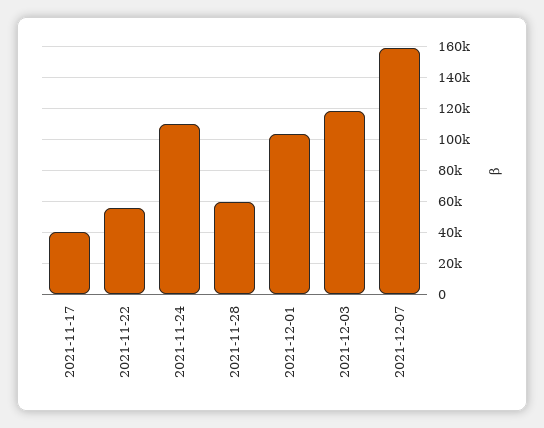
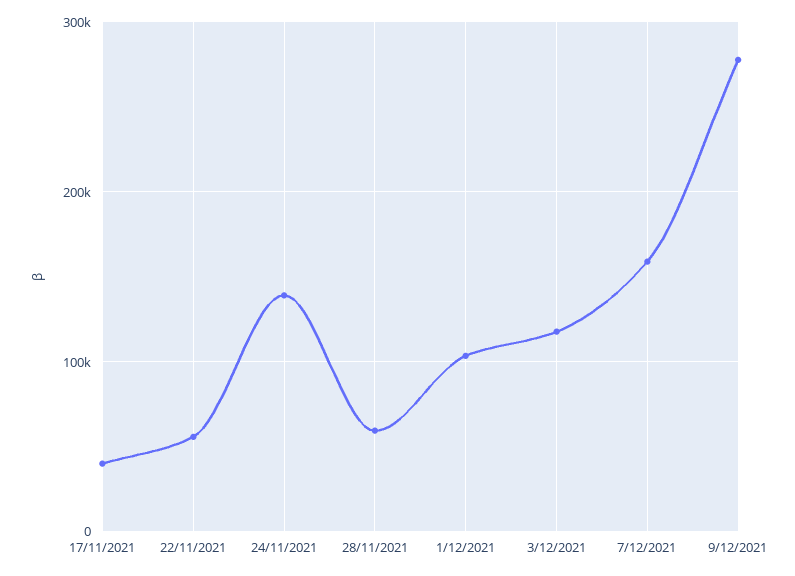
2021-11-24: 110000 -> 140000
9/12/2021: none -> 280000

